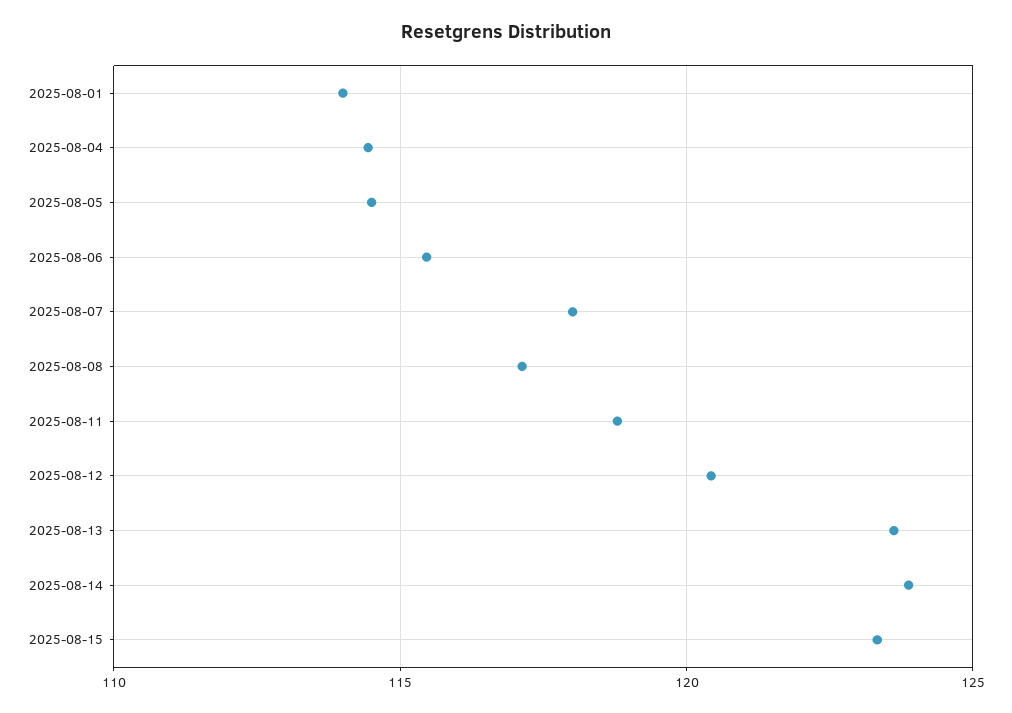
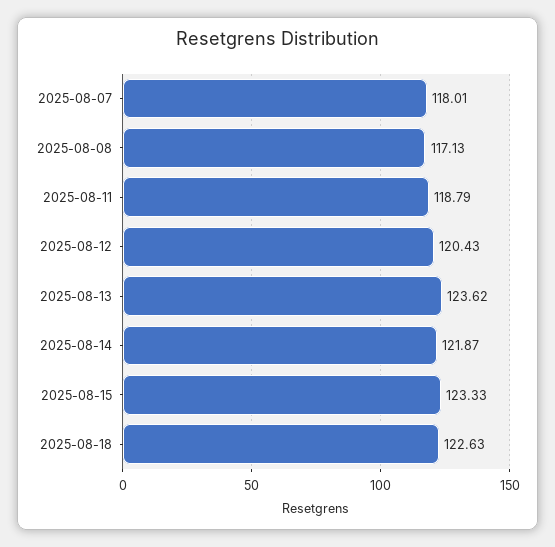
2025-08-01: 114 -> none
2025-08-04: 114.5 -> none
2025-08-05: 114.5 -> none
2025-08-06: 115.5 -> none
2025-08-14: 124 -> 121.87
2025-08-18: none -> 122.63

